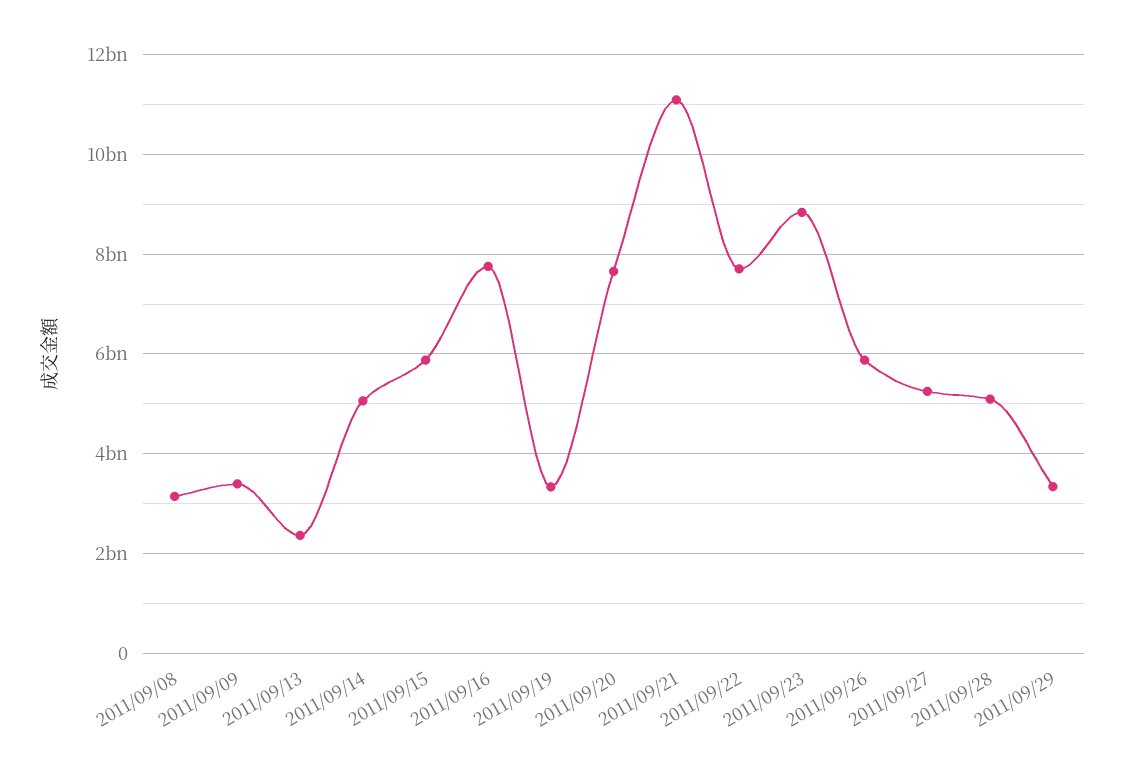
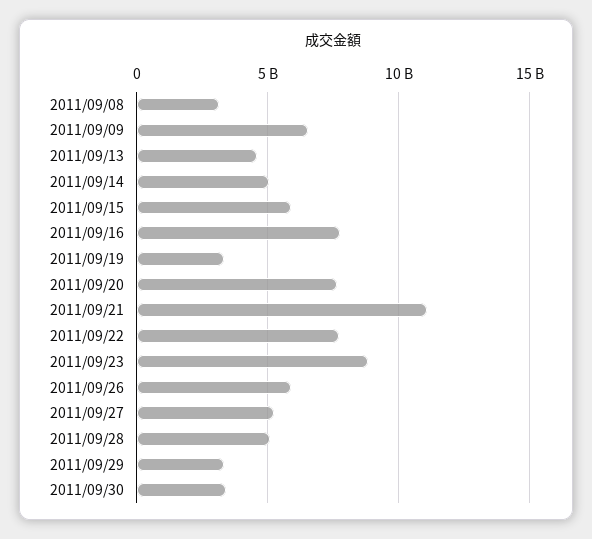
2011/09/09: 3400000000 -> 6500000000
2011/09/13: 2400000000 -> 4500000000
2011/09/30: none -> 3500000000

